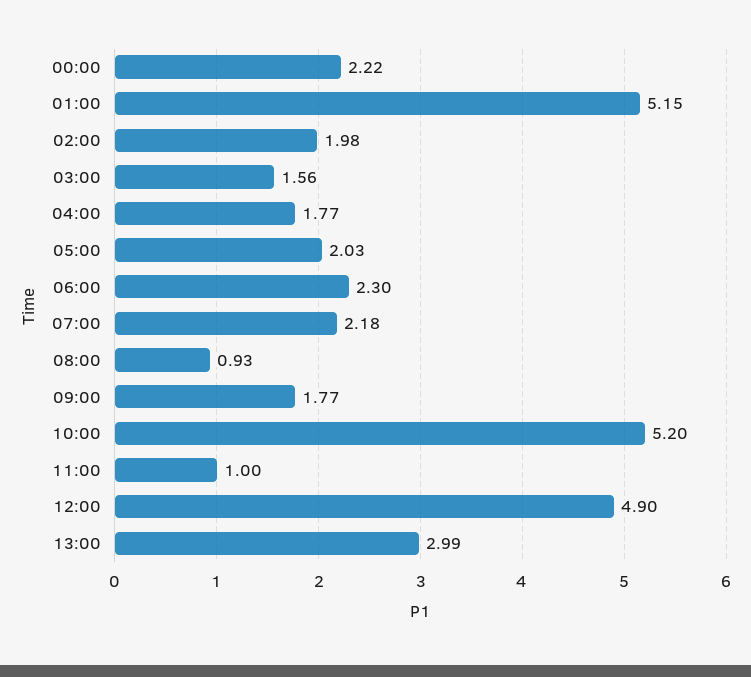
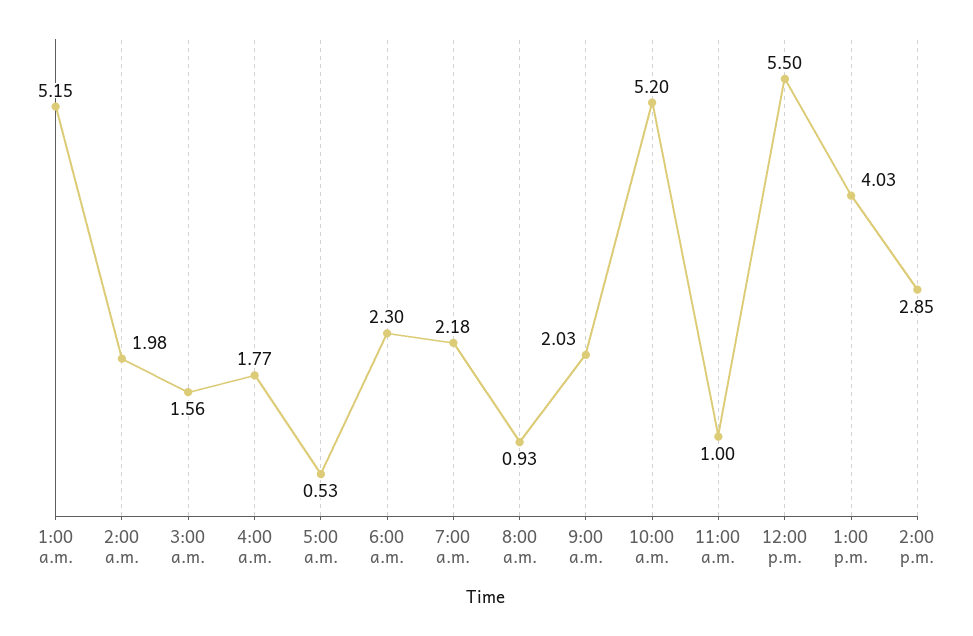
00:00: 2.22 -> none
05:00: 2.03 -> 0.53
09:00: 1.77 -> 2.03
12:00: 4.9 -> 5.5
13:00: 2.99 -> 4.03
2:00 p.m.: none -> 2.85

